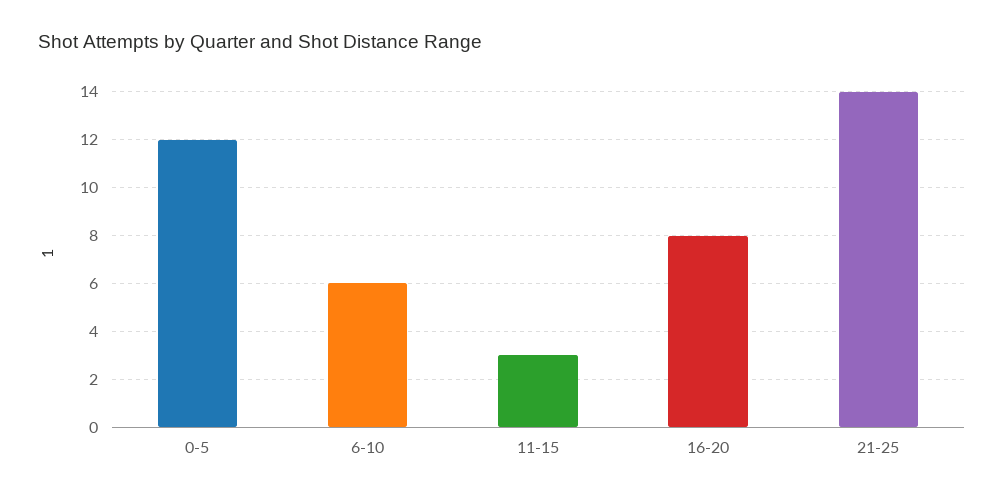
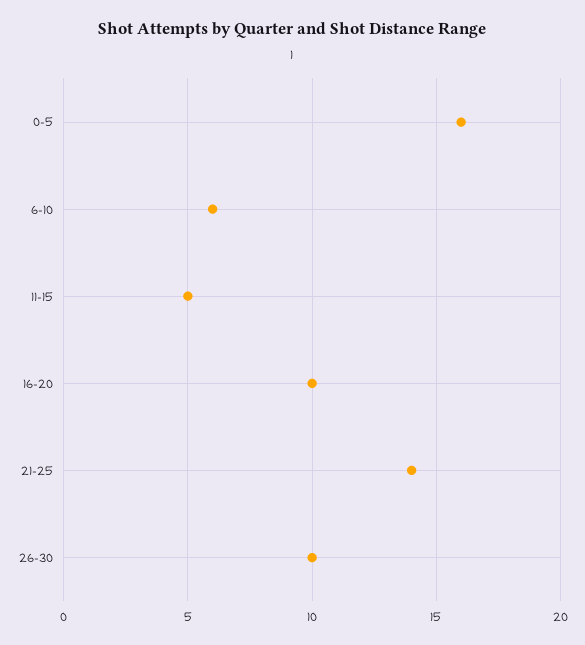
0-5: 12 -> 16
11-15: 3 -> 5
16-20: 8 -> 10
26-30: none -> 10

